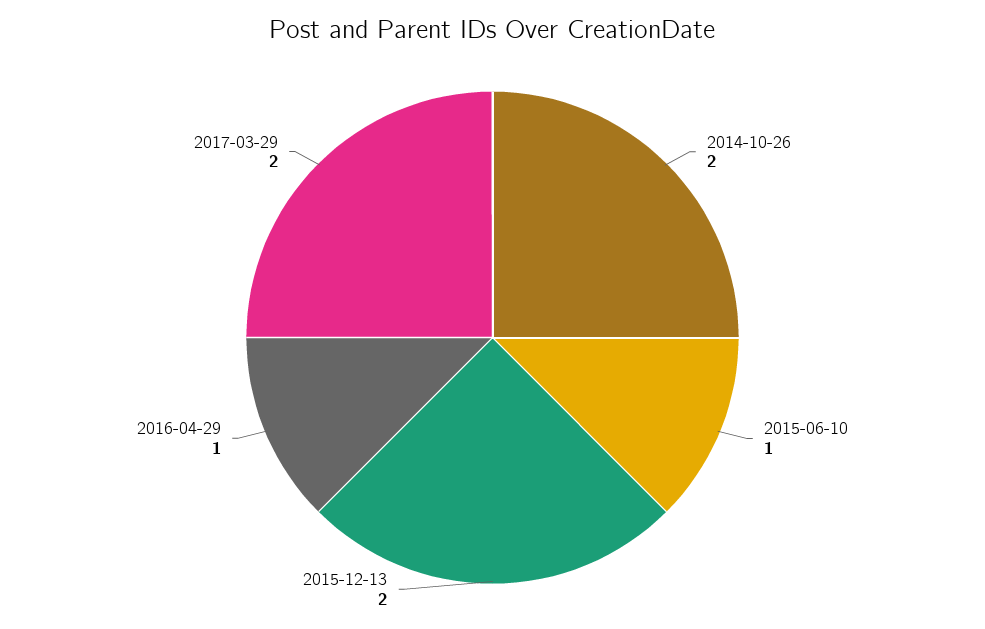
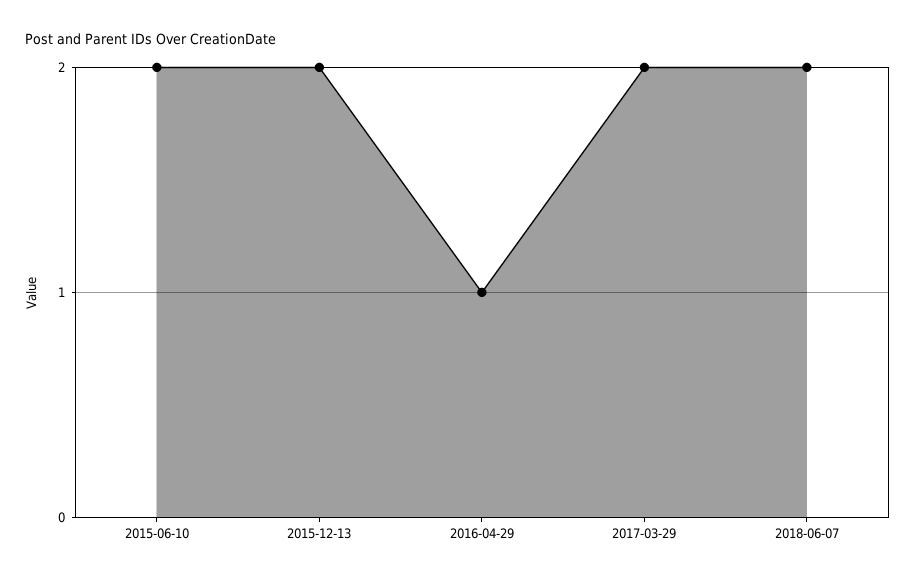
2014-10-26: 2 -> none
2015-06-10: 1 -> 2
2018-06-07: none -> 2

